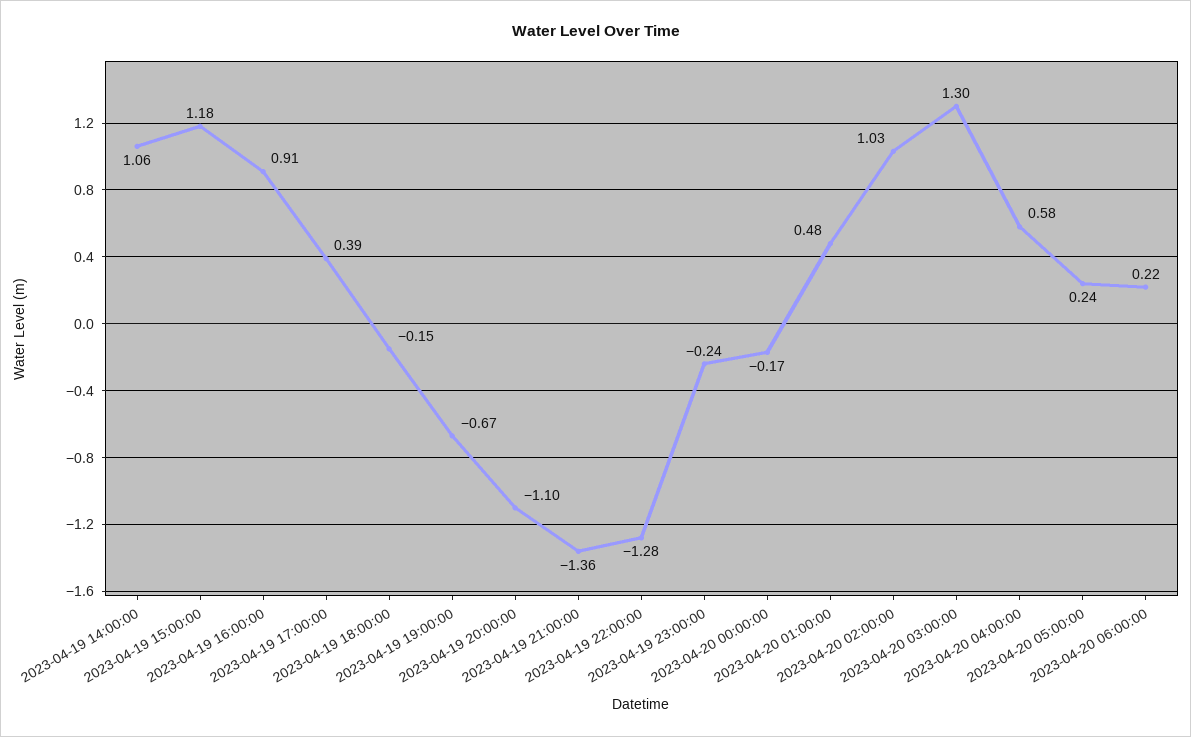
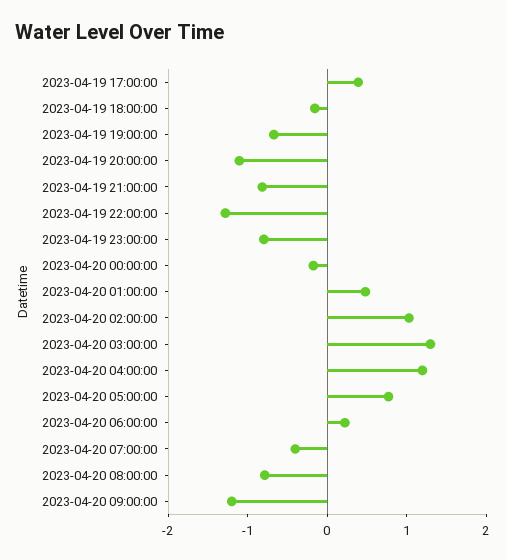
2023-04-19 14:00:00: 1.06 -> none
2023-04-19 15:00:00: 1.18 -> none
2023-04-19 16:00:00: 0.91 -> none
2023-04-19 21:00:00: -1.36 -> -0.8
2023-04-19 23:00:00: -0.24 -> -0.8
2023-04-20 04:00:00: 0.58 -> 1.2
2023-04-20 05:00:00: 0.24 -> 0.8
2023-04-20 07:00:00: none -> -0.4
2023-04-20 08:00:00: none -> -0.8
2023-04-20 09:00:00: none -> -1.2

